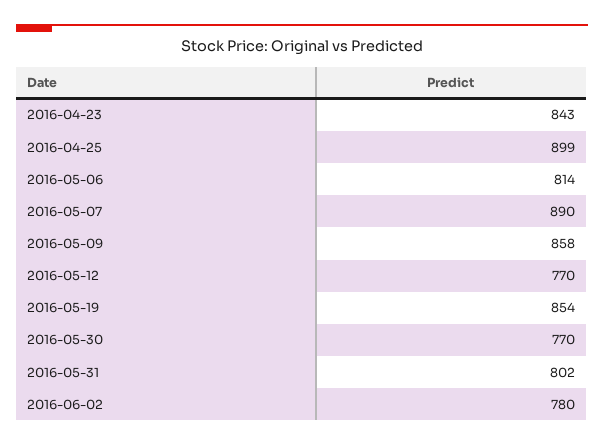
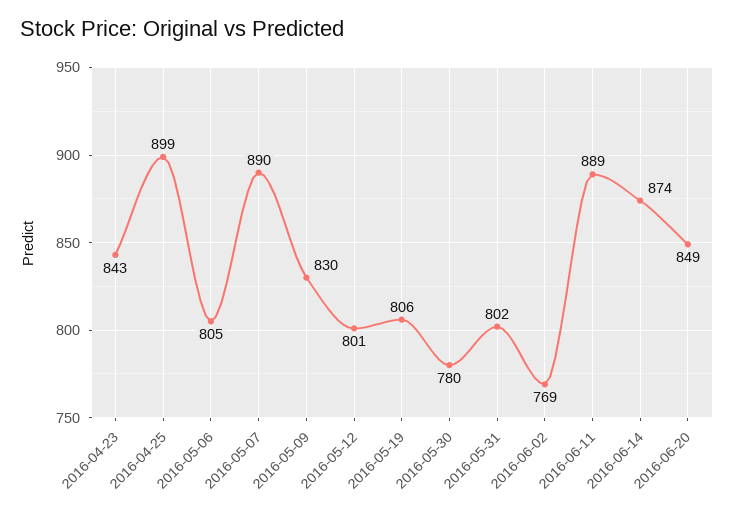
2016-05-06: 814 -> 805
2016-05-09: 858 -> 830
2016-05-12: 770 -> 801
2016-05-19: 854 -> 806
2016-05-30: 770 -> 780
2016-06-02: 780 -> 769
2016-06-11: none -> 889
2016-06-14: none -> 874
2016-06-20: none -> 849

